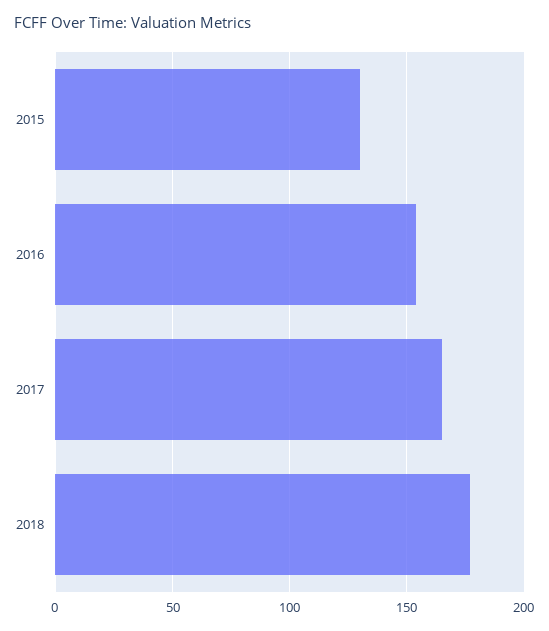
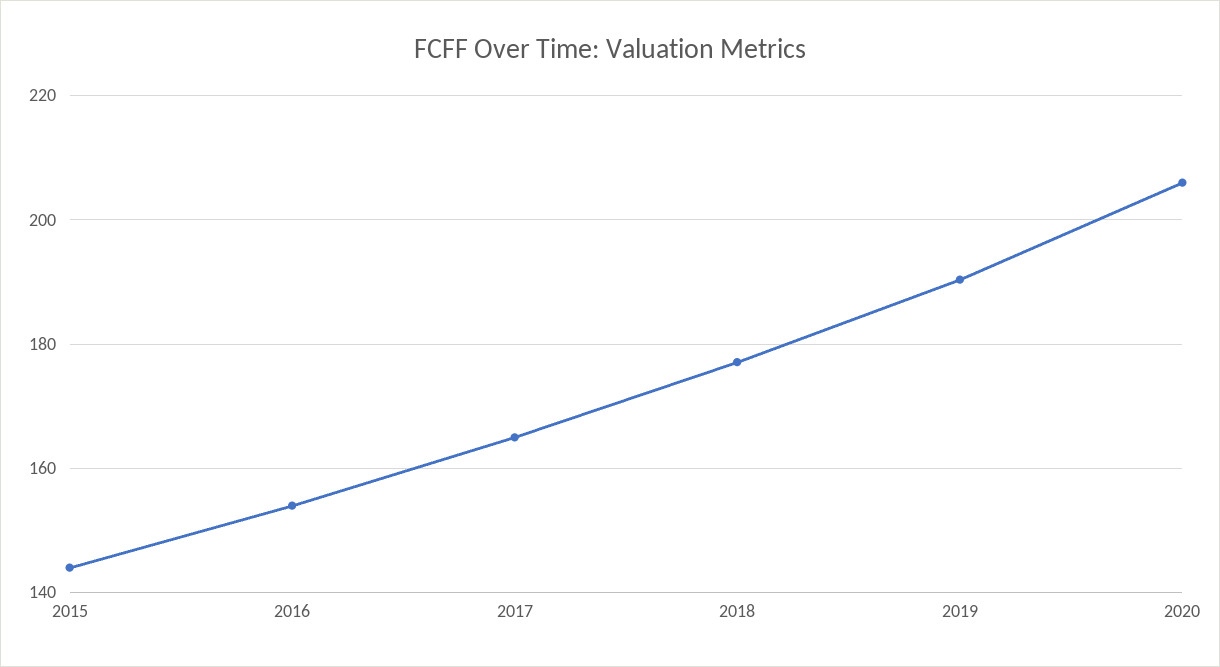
2015: 130 -> 144
2019: none -> 190
2020: none -> 206

